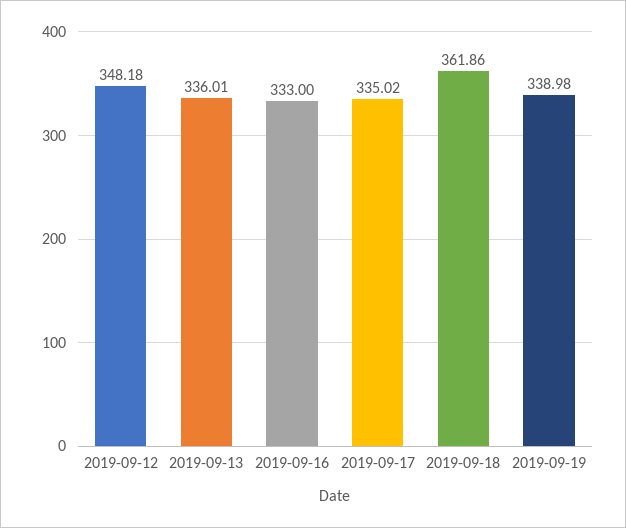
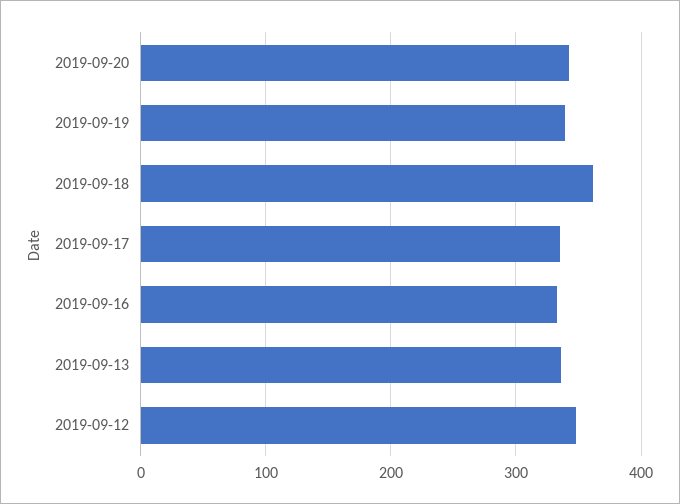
2019-09-20: none -> 340

